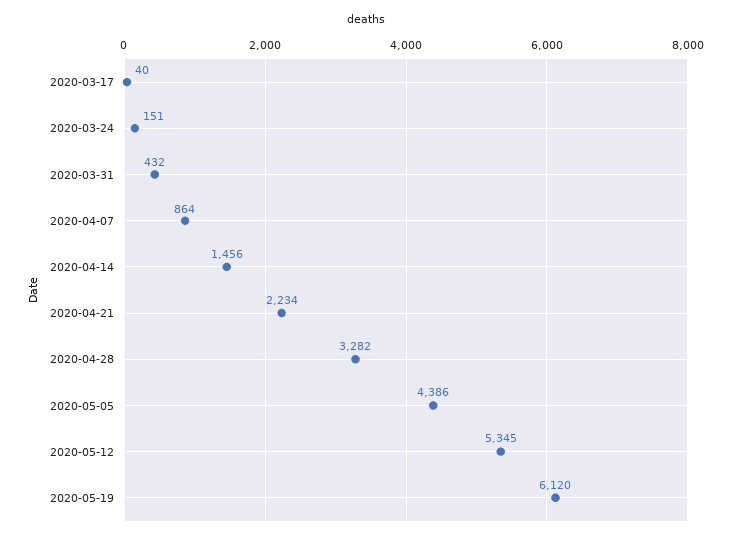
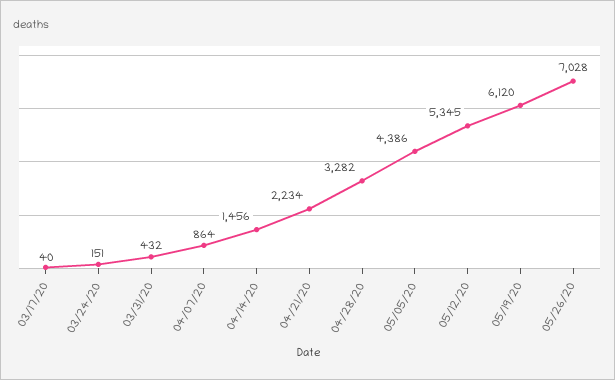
05/26/20: none -> 7028

